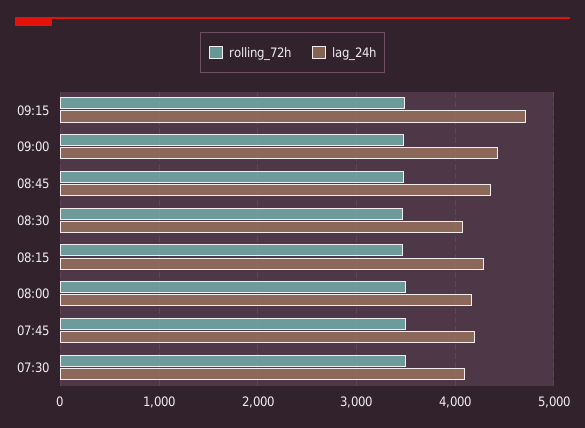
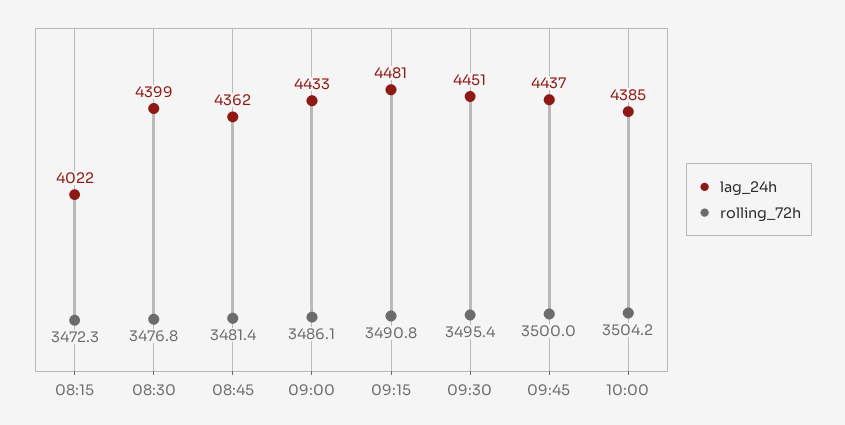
lag_24h, 09:15: 4700 -> 4481
lag_24h, 08:30: 4100 -> 4399
lag_24h, 08:15: 4300 -> 4022
rolling_72h, 08:00: 3500 -> none
lag_24h, 08:00: 4200 -> none
rolling_72h, 07:45: 3500 -> none
lag_24h, 07:45: 4200 -> none
rolling_72h, 07:30: 3500 -> none
lag_24h, 07:30: 4100 -> none
lag_24h, 09:30: none -> 4451
rolling_72h, 09:30: none -> 3495.4
lag_24h, 09:45: none -> 4437
rolling_72h, 09:45: none -> 3500
lag_24h, 10:00: none -> 4385
rolling_72h, 10:00: none -> 3504.2

